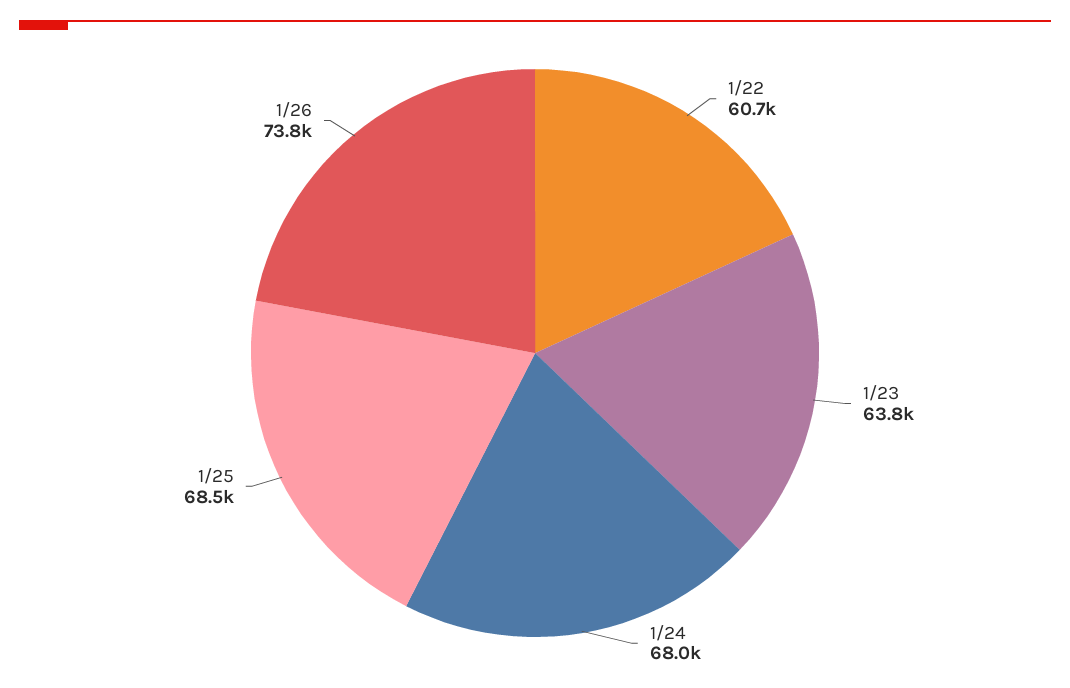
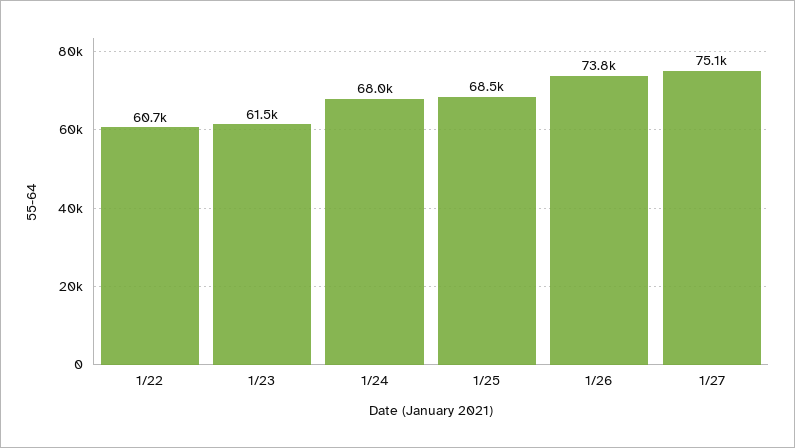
1/23: 63800 -> 61500
1/27: none -> 75100

